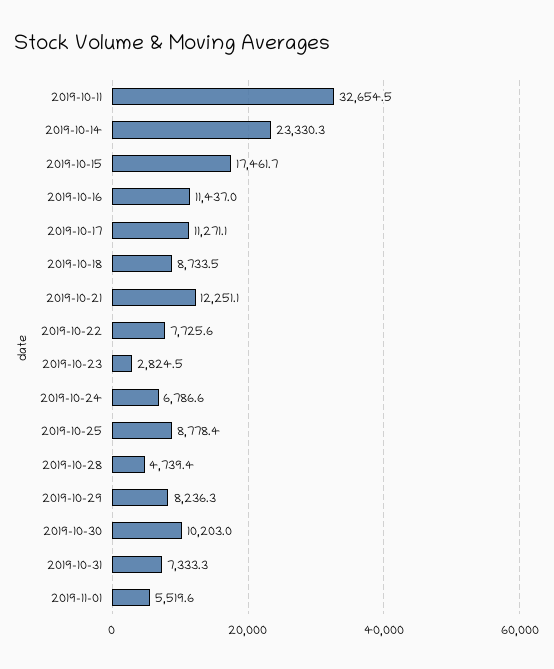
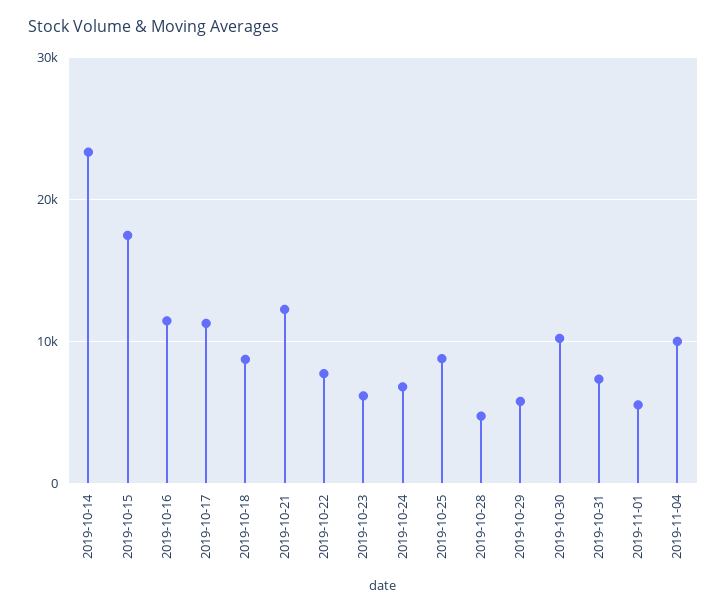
2019-10-11: 32654.5 -> none
2019-10-23: 2824.5 -> 6000
2019-10-29: 8236.3 -> 6000
2019-11-04: none -> 10000

